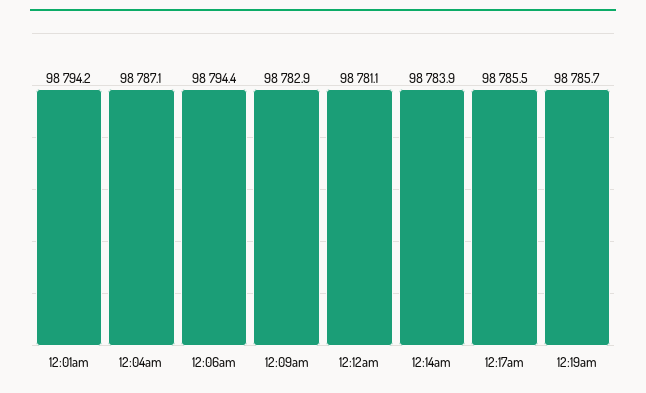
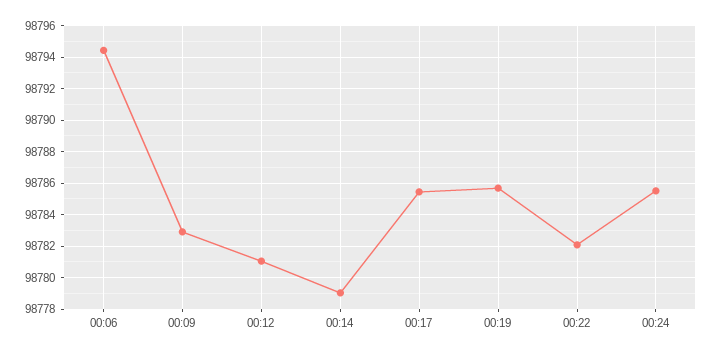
12:01am: 98794.2 -> none
12:04am: 98787.1 -> none
12:14am: 98783.9 -> 98779
00:22: none -> 98782
00:24: none -> 98785.5

